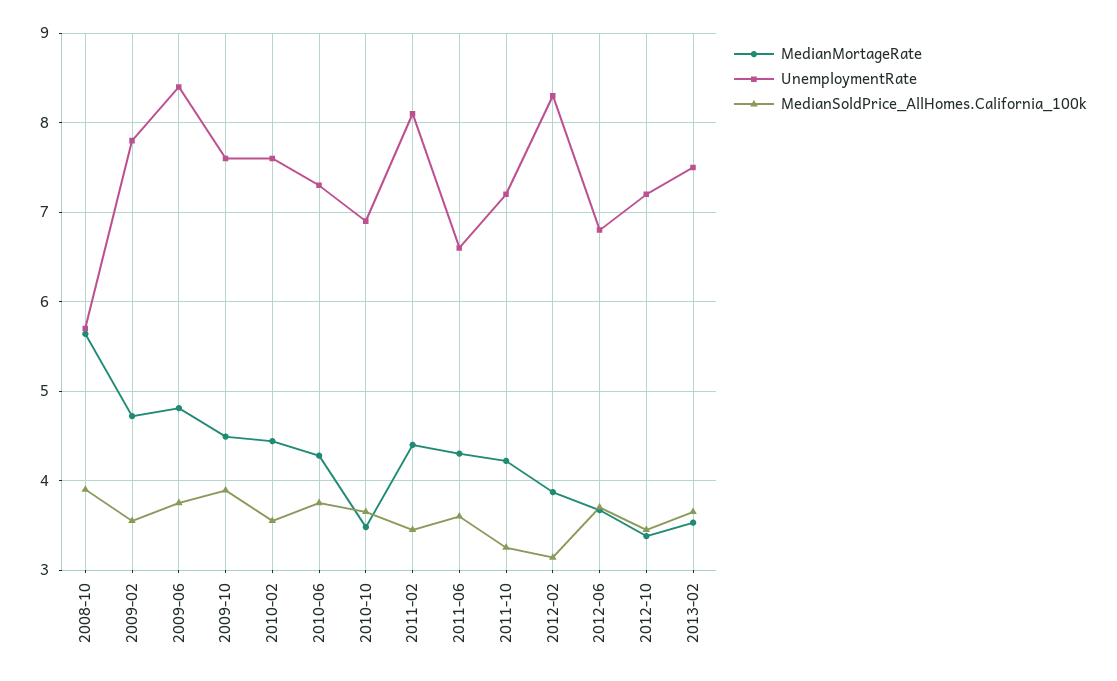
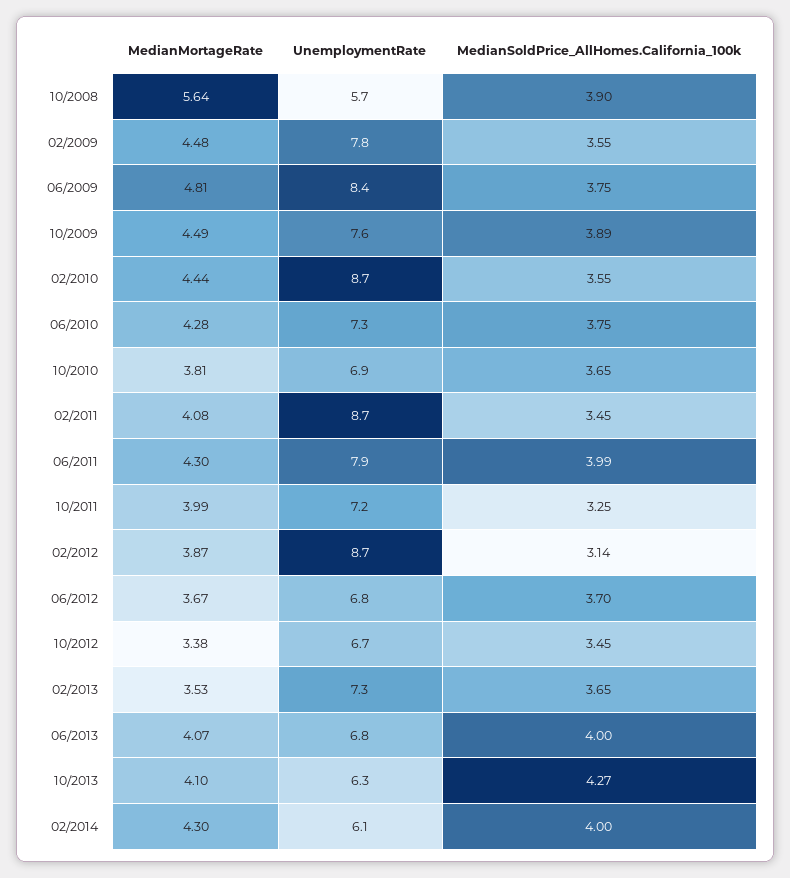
MedianMortageRate, 2009-02: 4.7 -> 4.48
UnemploymentRate, 2010-02: 7.6 -> 8.7
MedianMortageRate, 2010-10: 3.5 -> 3.81
MedianMortageRate, 2011-02: 4.4 -> 4.08
UnemploymentRate, 2011-02: 8.1 -> 8.7
UnemploymentRate, 2011-06: 6.6 -> 7.9
MedianSoldPrice_AllHomes.California_100k, 2011-06: 3.6 -> 3.99
MedianMortageRate, 2011-10: 4.2 -> 3.99
UnemploymentRate, 2012-02: 8.3 -> 8.7
UnemploymentRate, 2012-10: 7.2 -> 6.7
UnemploymentRate, 2013-02: 7.5 -> 7.3
MedianMortageRate, 06/2013: none -> 4.07
UnemploymentRate, 06/2013: none -> 6.8
MedianSoldPrice_AllHomes.California_100k, 06/2013: none -> 4
MedianMortageRate, 10/2013: none -> 4.1
UnemploymentRate, 10/2013: none -> 6.3
MedianSoldPrice_AllHomes.California_100k, 10/2013: none -> 4.27
MedianMortageRate, 02/2014: none -> 4.3
UnemploymentRate, 02/2014: none -> 6.1
MedianSoldPrice_AllHomes.California_100k, 02/2014: none -> 4

